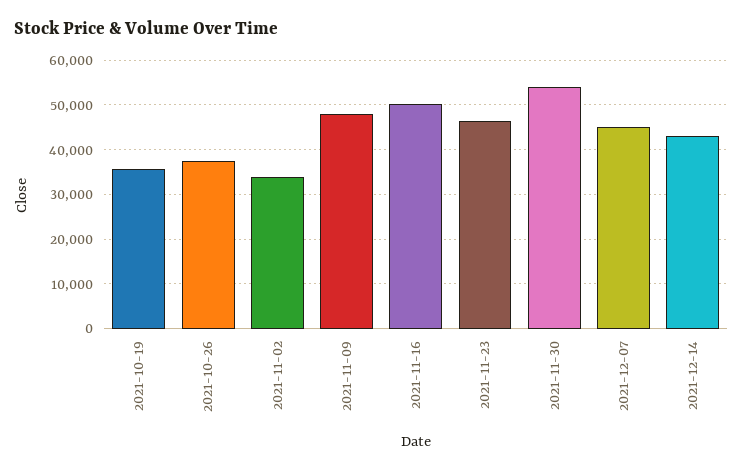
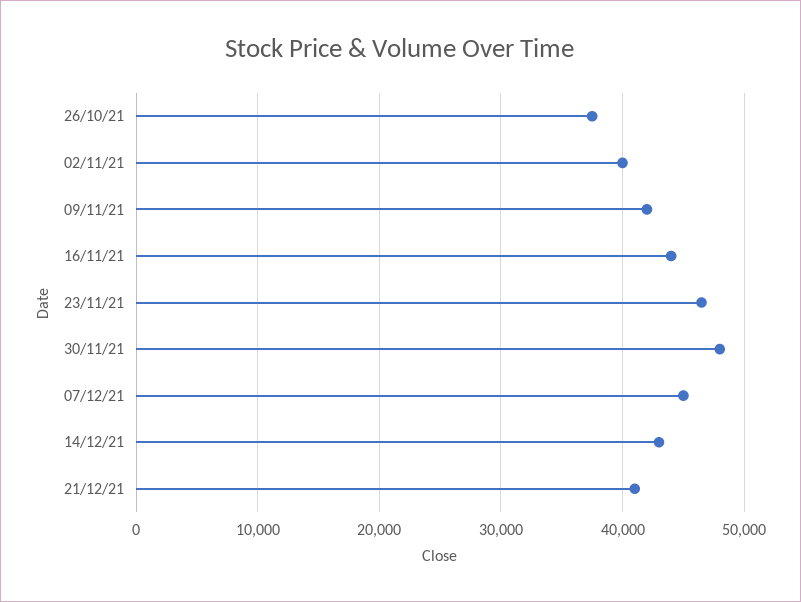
2021-10-19: 36000 -> none
2021-11-02: 34000 -> 40000
2021-11-09: 48000 -> 42000
2021-11-16: 50000 -> 44000
2021-11-30: 54000 -> 48000
21/12/21: none -> 41000

